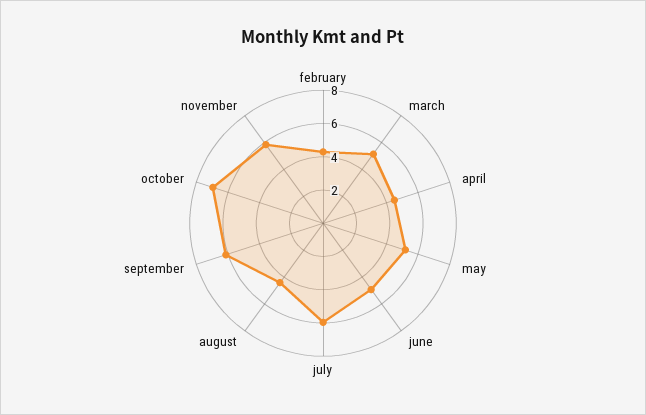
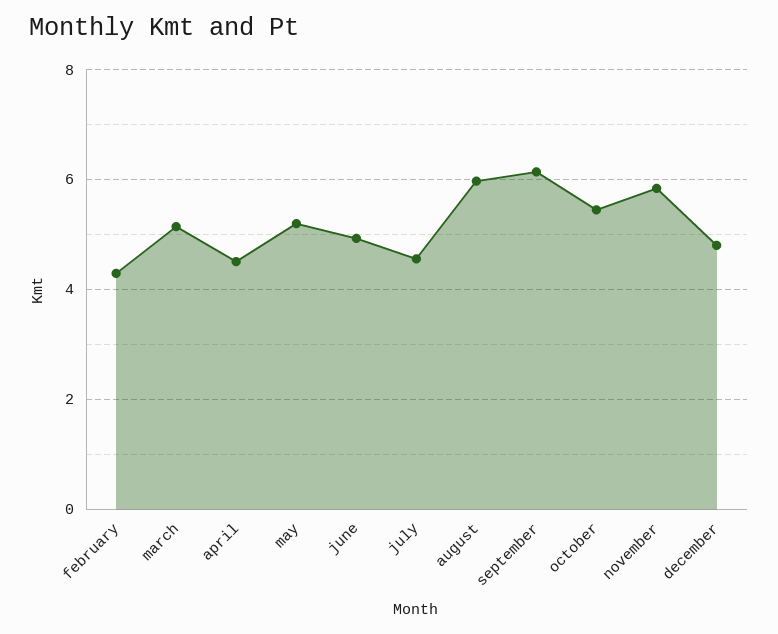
july: 6 -> 4.6
august: 4.5 -> 6
october: 7 -> 5.4
december: none -> 4.8

